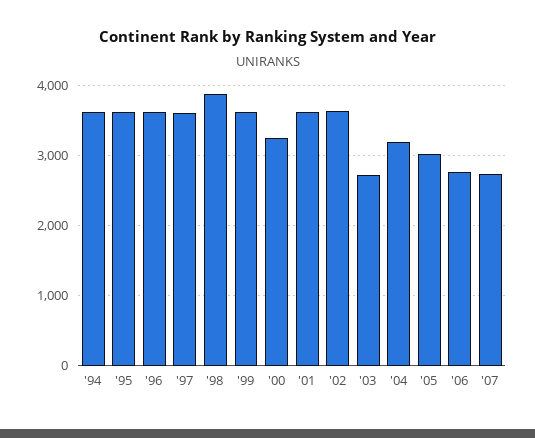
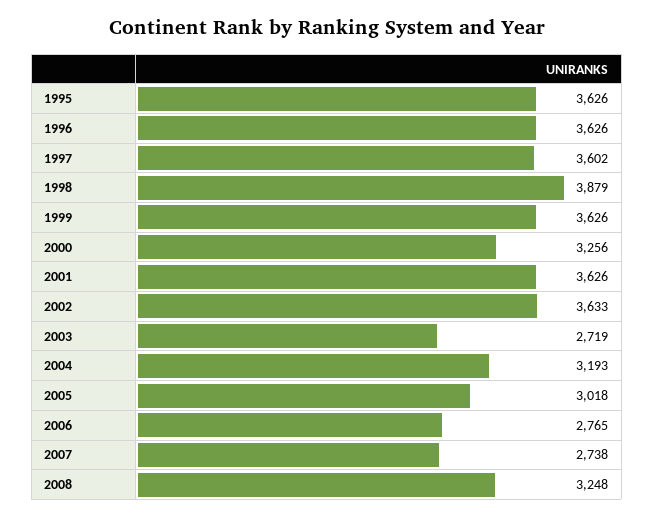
'94: 3600 -> none
2008: none -> 3248

